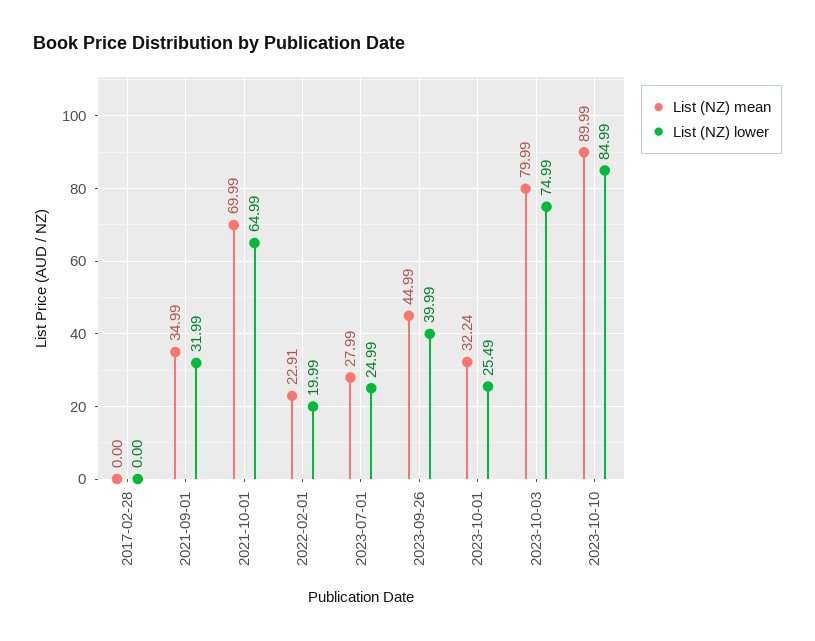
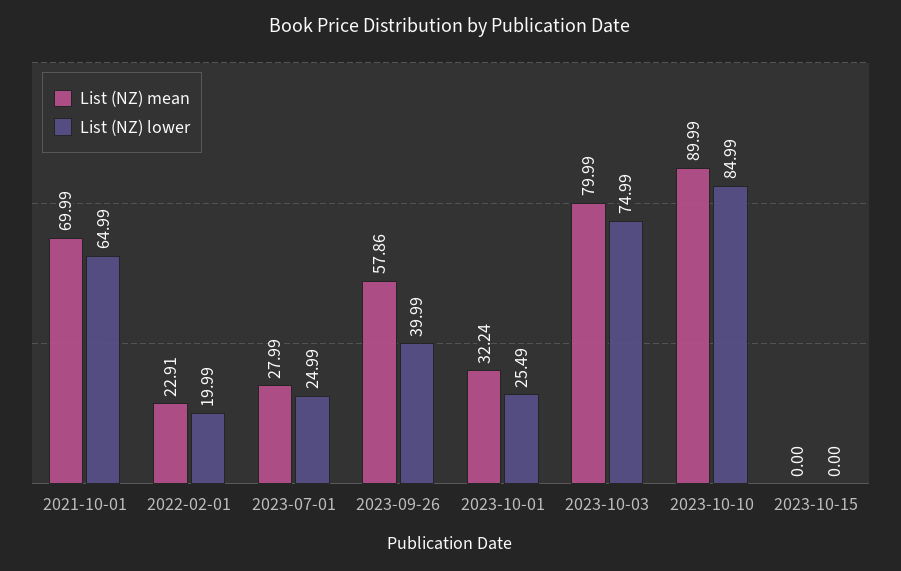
List (NZ) mean, 2017-02-28: 0 -> none
List (NZ) lower, 2017-02-28: 0 -> none
List (NZ) mean, 2021-09-01: 34.99 -> none
List (NZ) lower, 2021-09-01: 31.99 -> none
List (NZ) mean, 2023-09-26: 44.99 -> 57.86
List (NZ) mean, 2023-10-15: none -> 0
List (NZ) lower, 2023-10-15: none -> 0

